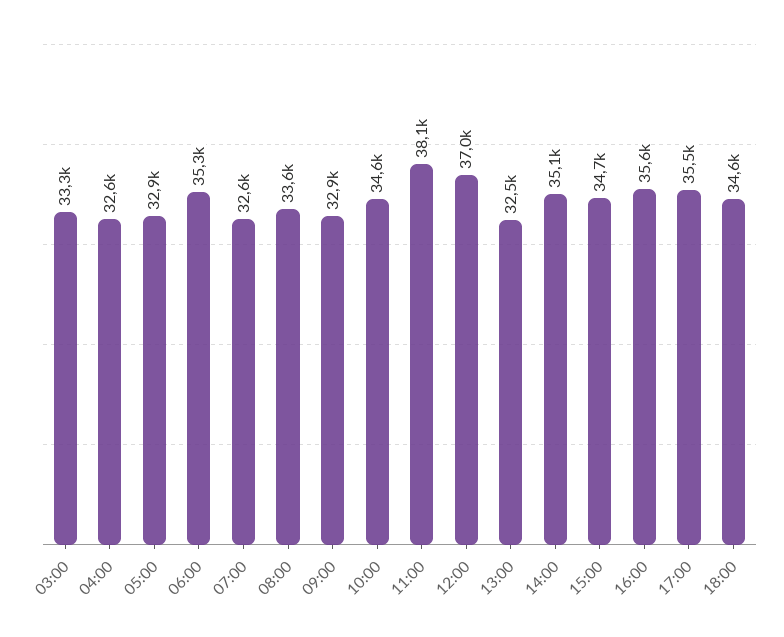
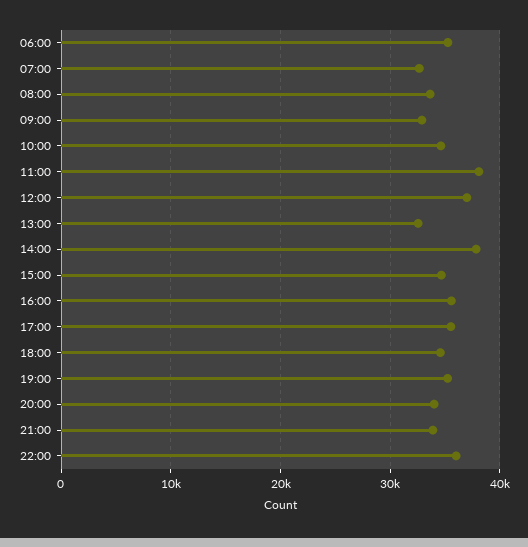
03:00: 33300 -> none
04:00: 32600 -> none
05:00: 32900 -> none
14:00: 35100 -> 38000
19:00: none -> 35000
20:00: none -> 34000
21:00: none -> 34000
22:00: none -> 36000

